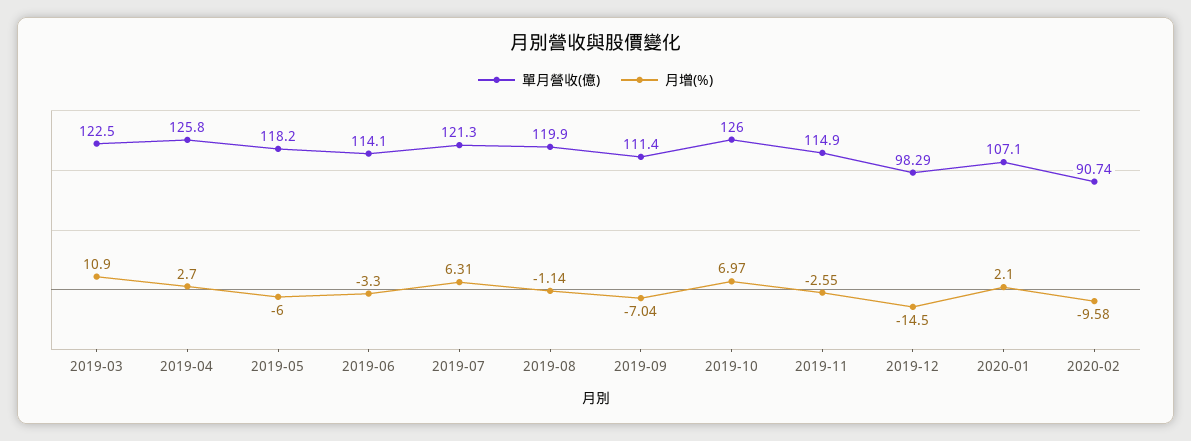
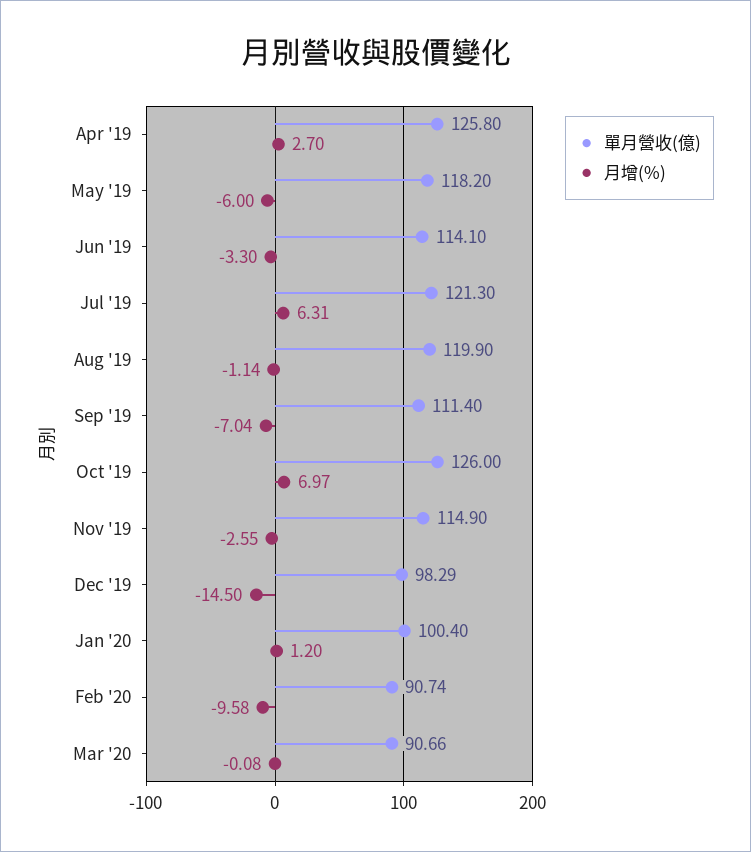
單月營收(億), 2019-03: 122.5 -> none
月增(%), 2019-03: 10.9 -> none
單月營收(億), 2020-01: 107.1 -> 100.4
月增(%), 2020-01: 2.1 -> 1.2
單月營收(億), Mar '20: none -> 90.66
月增(%), Mar '20: none -> -0.08

